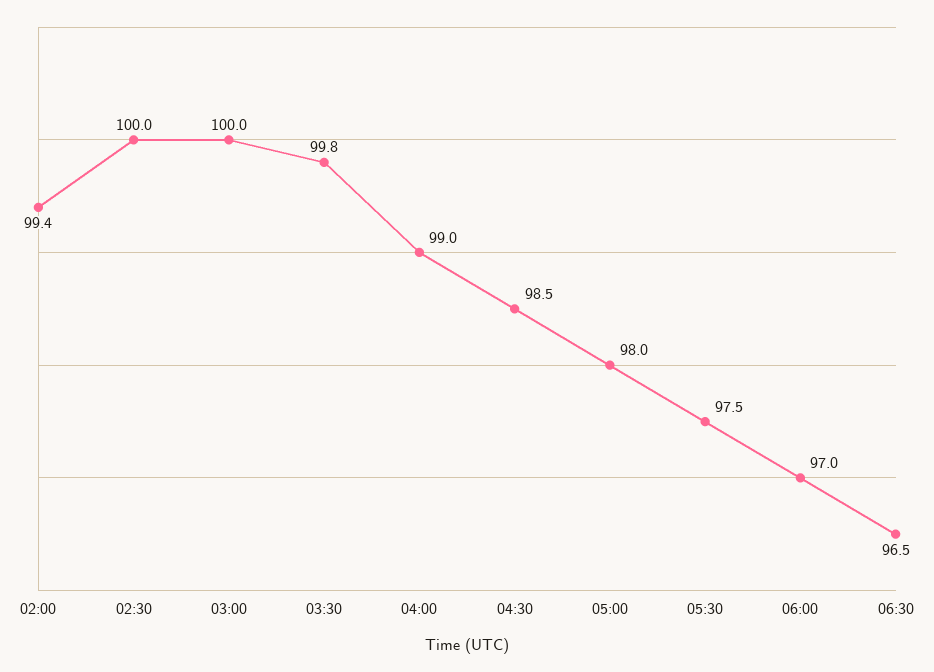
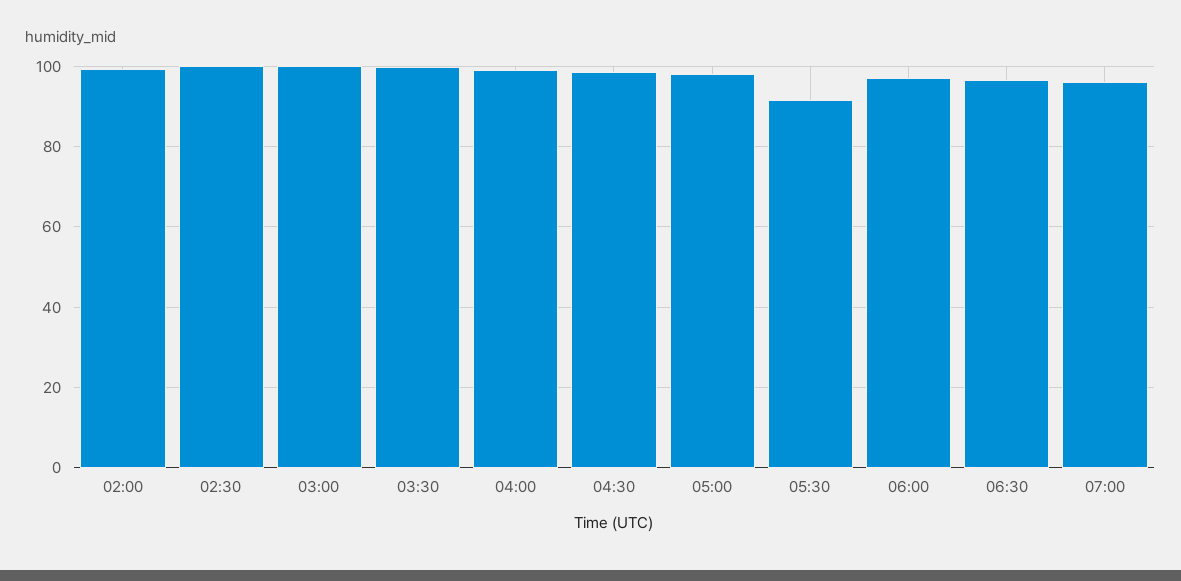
05:30: 97.5 -> 92
07:00: none -> 96

